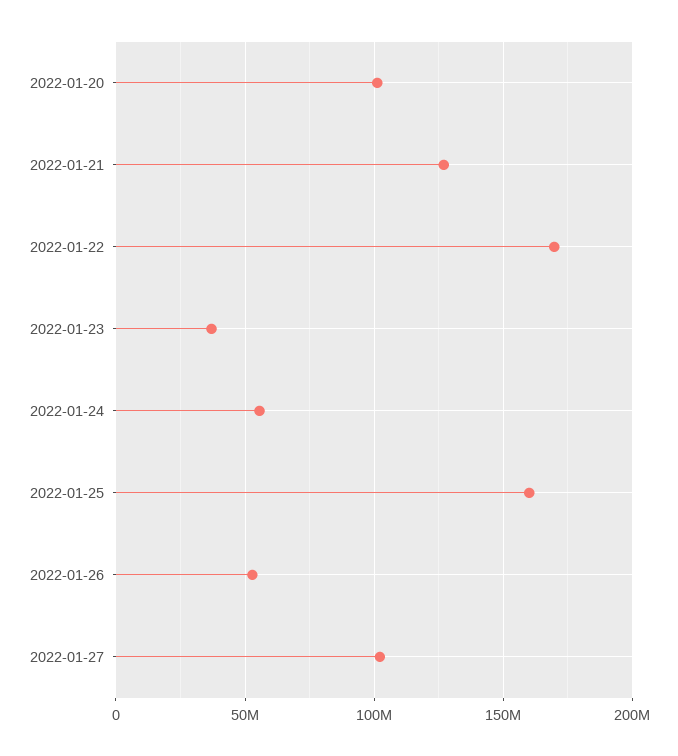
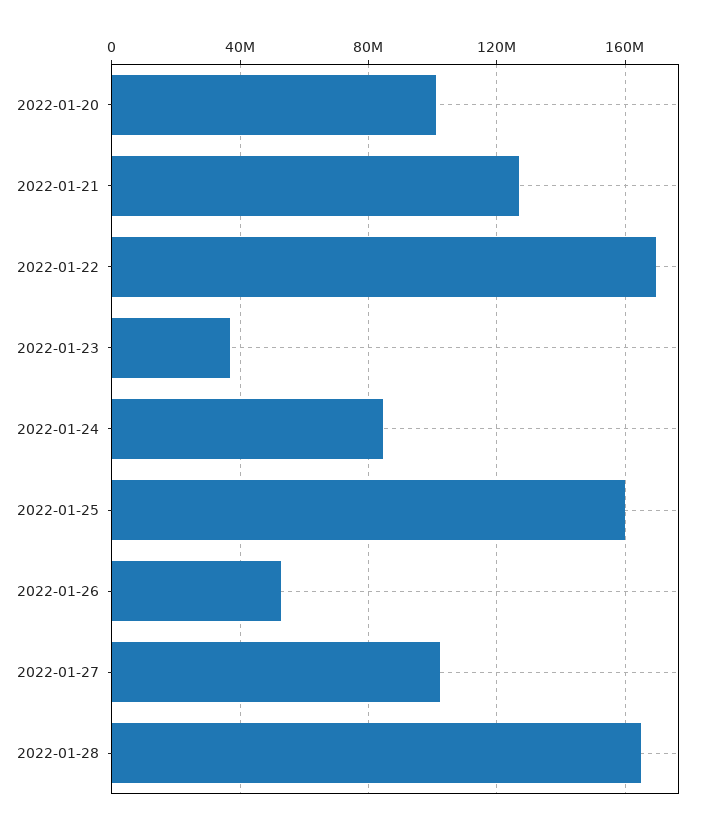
2022-01-24: 55000000 -> 85000000
2022-01-28: none -> 165000000

